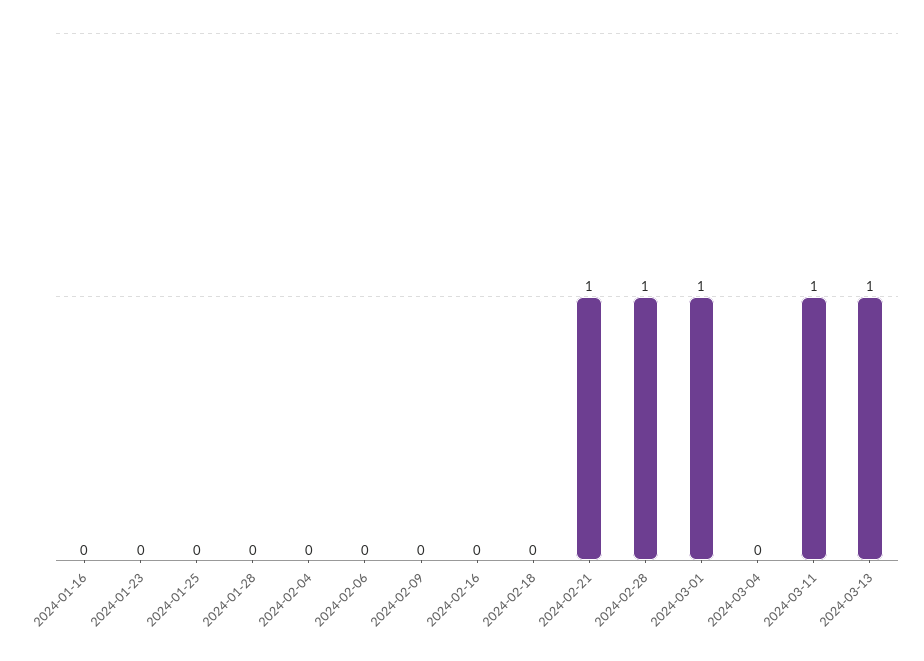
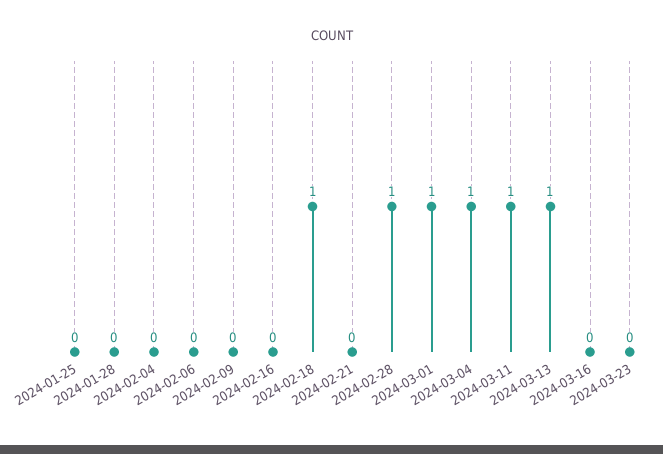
2024-01-16: 0 -> none
2024-01-23: 0 -> none
2024-02-18: 0 -> 1
2024-02-21: 1 -> 0
2024-03-04: 0 -> 1
2024-03-16: none -> 0
2024-03-23: none -> 0

